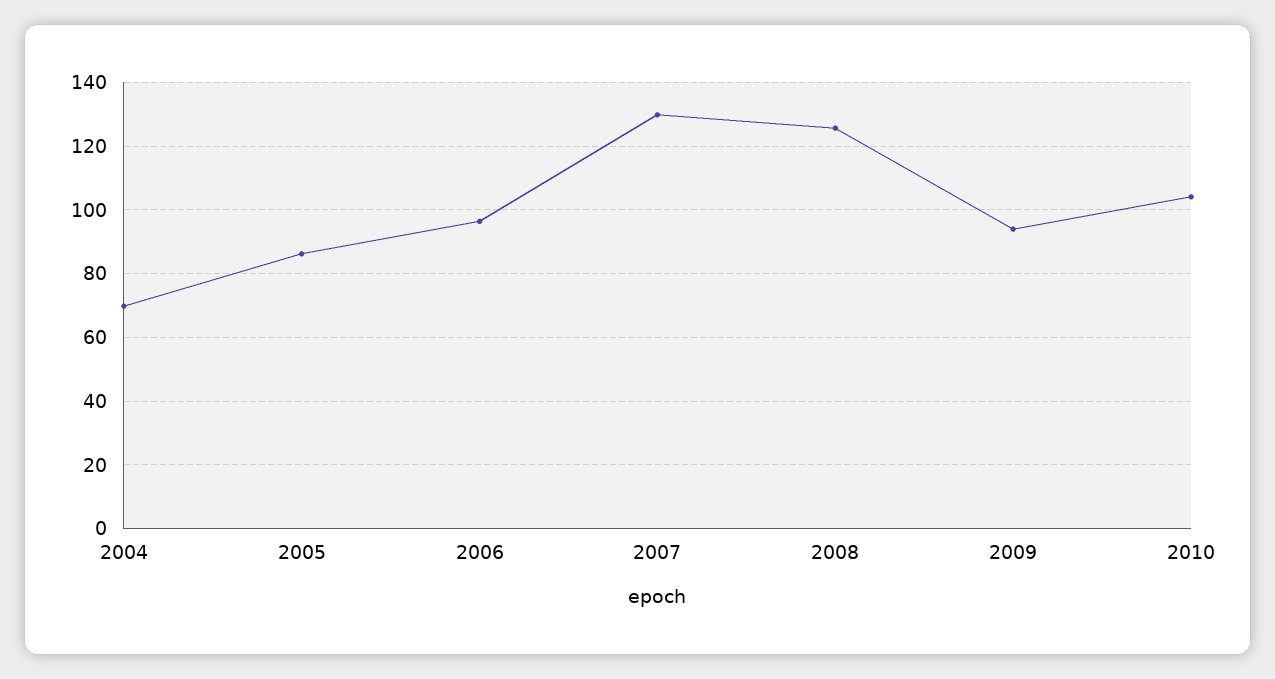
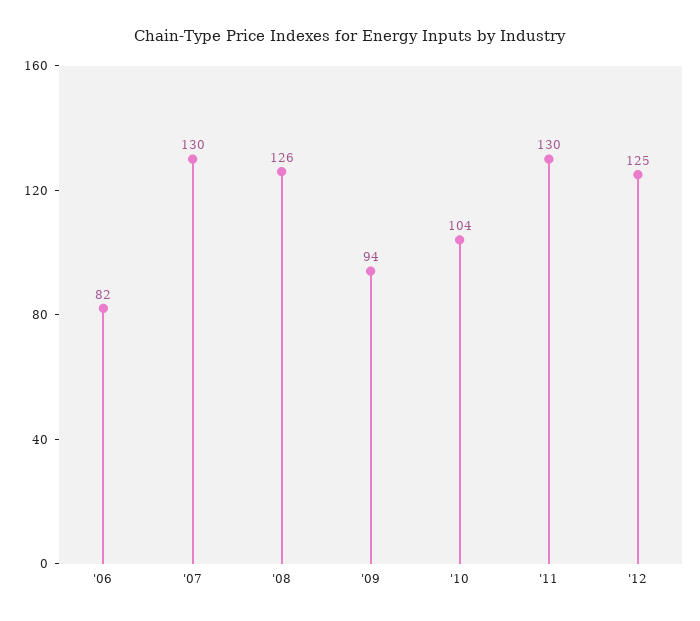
2004: 70 -> none
2005: 86 -> none
2006: 96 -> 82
'11: none -> 130
'12: none -> 125

